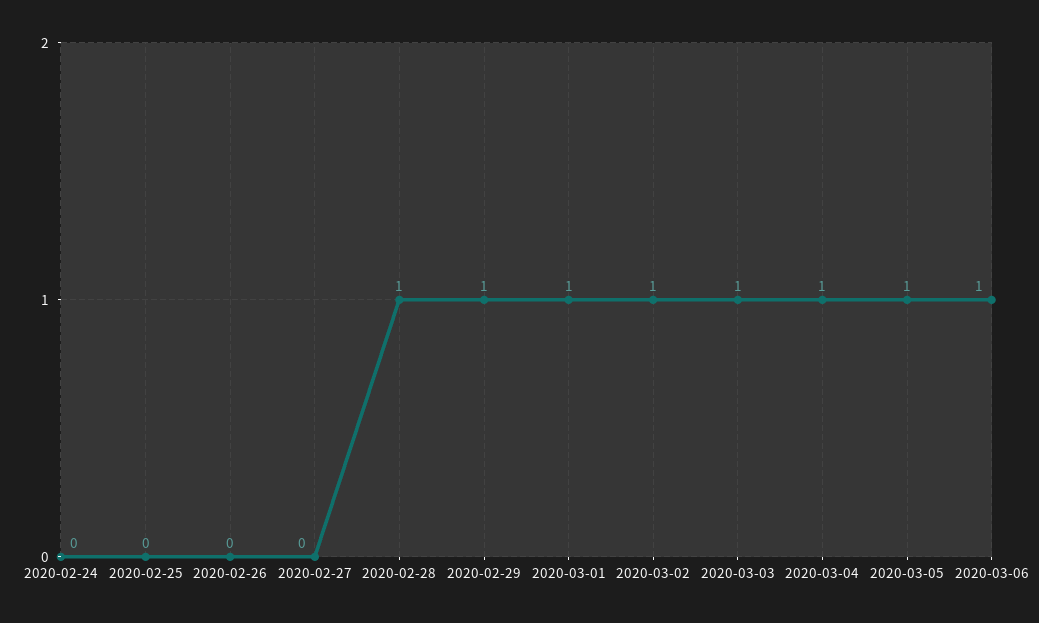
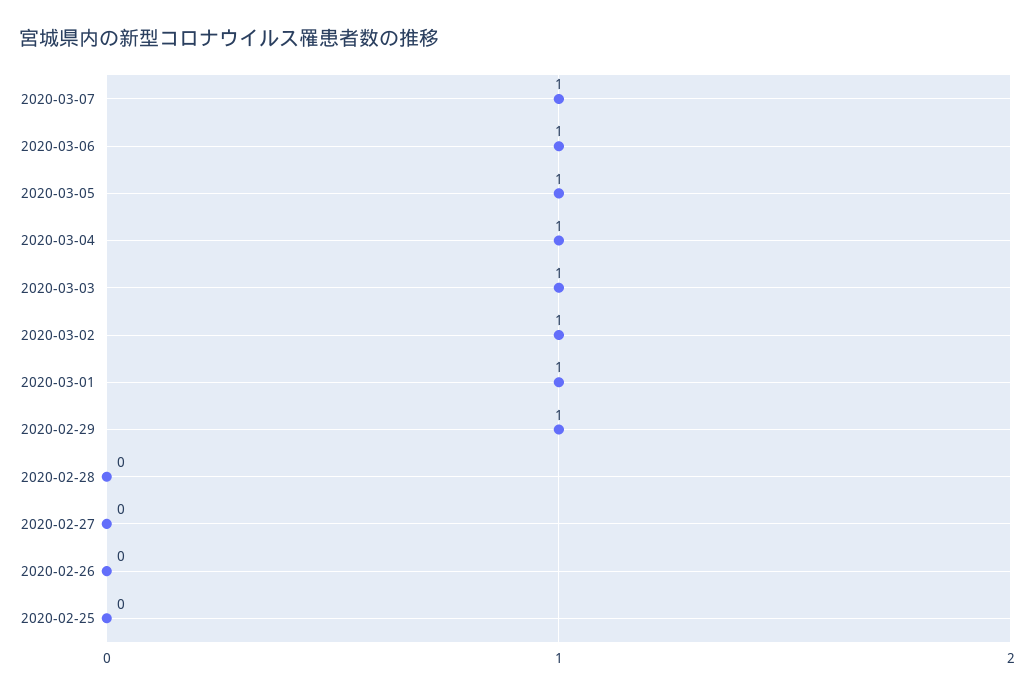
2020-02-24: 0 -> none
2020-02-28: 1 -> 0
2020-03-07: none -> 1

